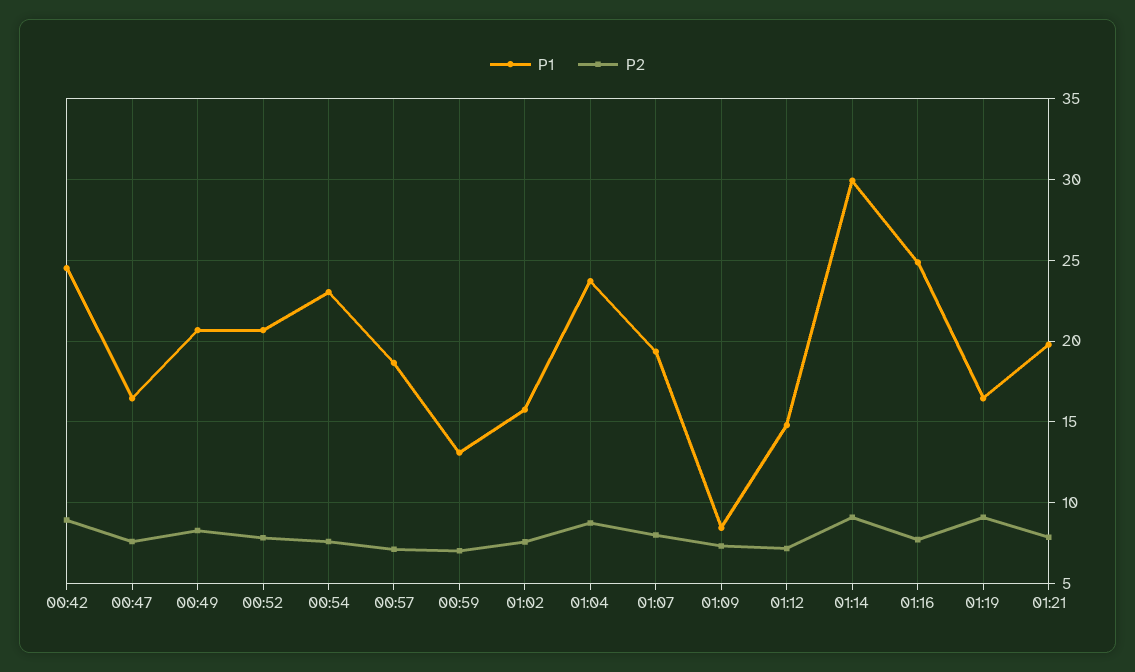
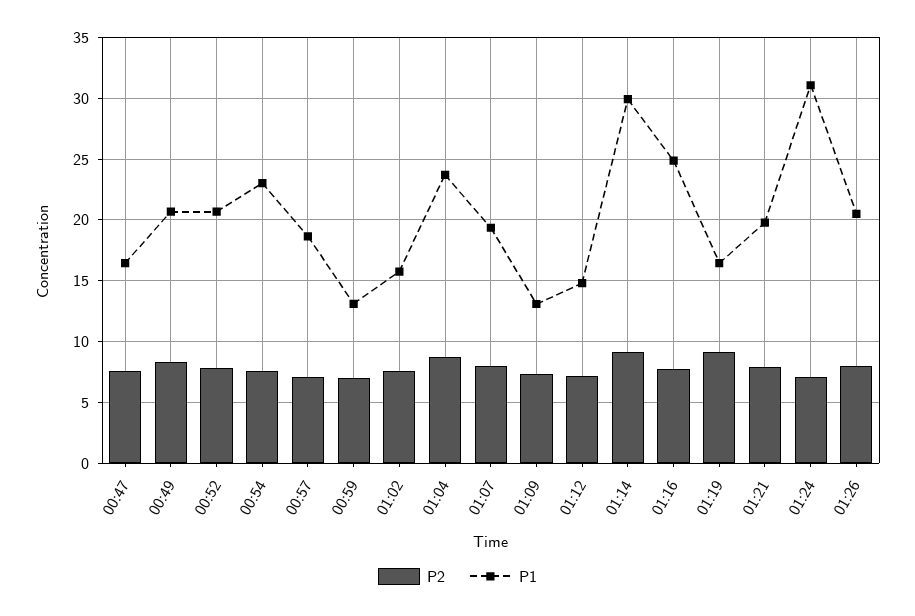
P1, 00:42: 24.5 -> none
P2, 00:42: 9 -> none
P1, 01:09: 8.5 -> 13
P2, 01:24: none -> 7
P1, 01:24: none -> 31
P2, 01:26: none -> 8
P1, 01:26: none -> 20.5

